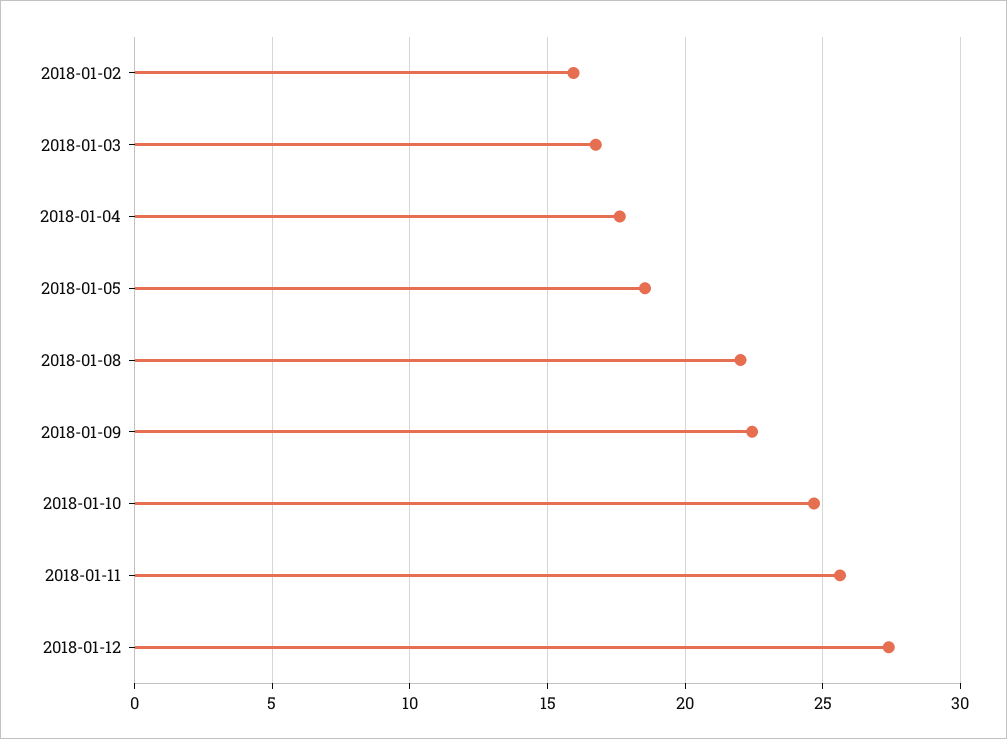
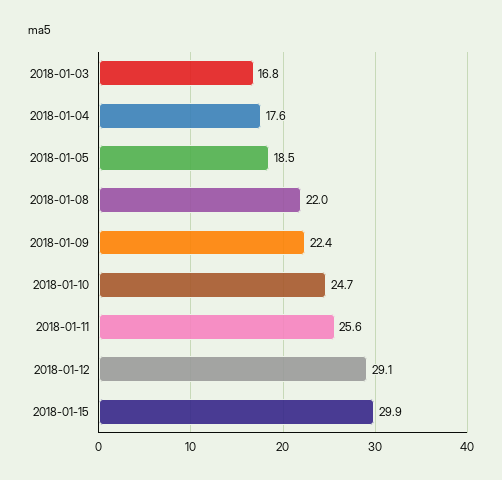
2018-01-02: 16 -> none
2018-01-12: 27.5 -> 29.1
2018-01-15: none -> 29.9

